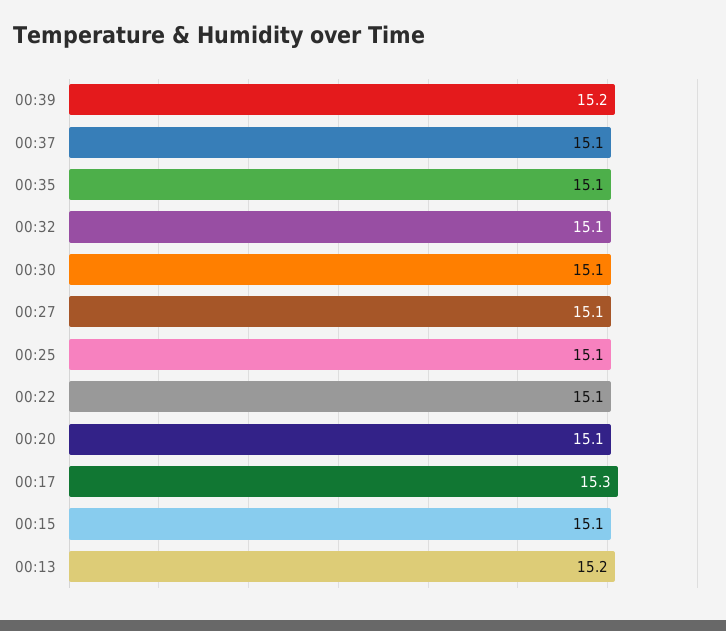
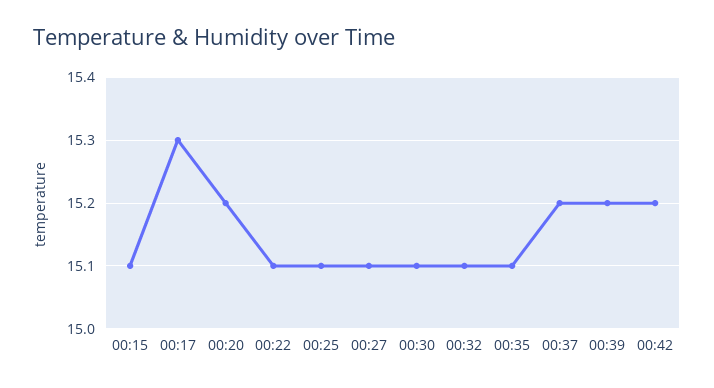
00:37: 15.1 -> 15.2
00:20: 15.1 -> 15.2
00:13: 15.2 -> none
00:42: none -> 15.2

